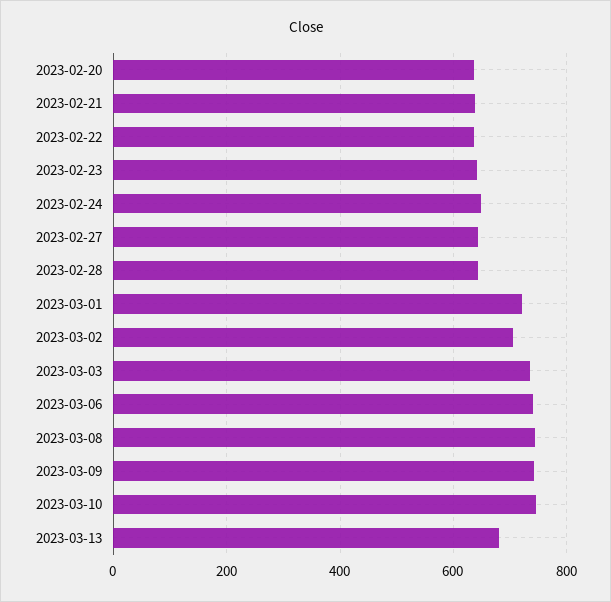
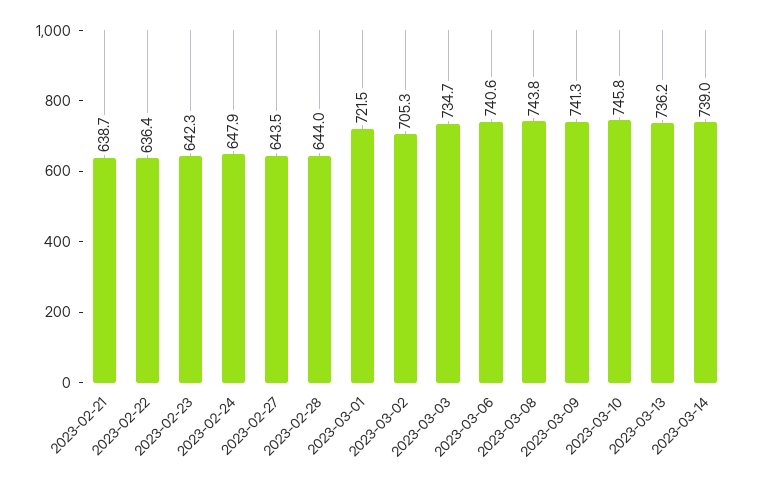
2023-02-20: 640 -> none
2023-03-13: 680 -> 736.2
2023-03-14: none -> 739

